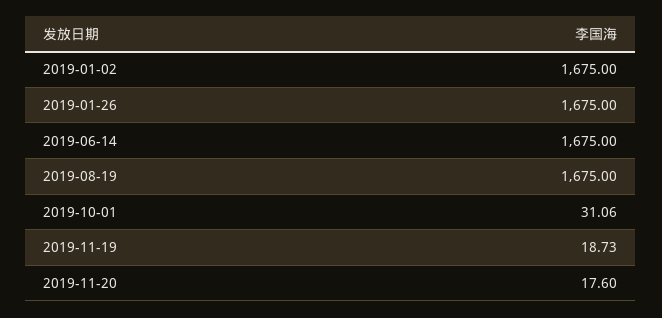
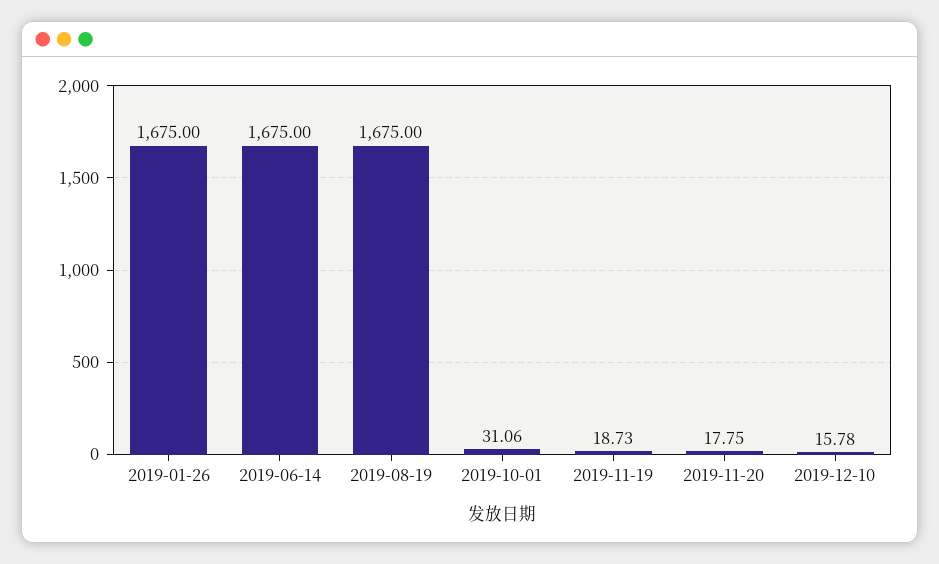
2019-01-02: 1675 -> none
2019-11-20: 17.6 -> 17.75
2019-12-10: none -> 15.78

